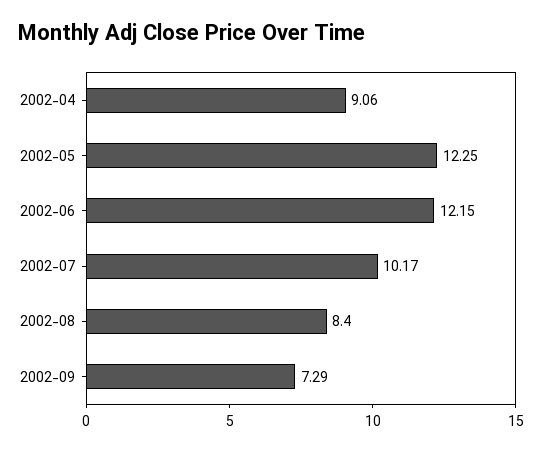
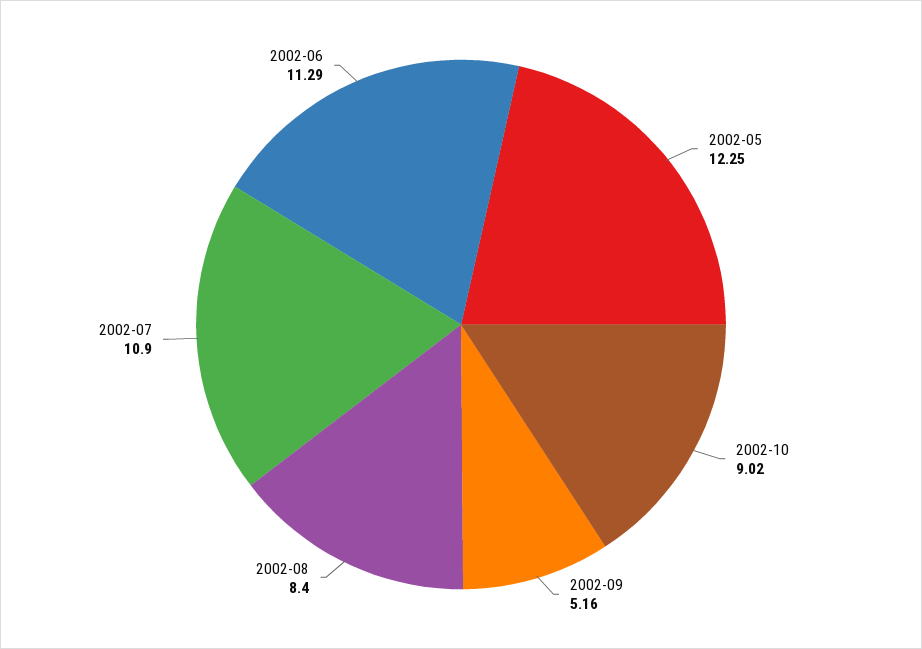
2002-04: 9.06 -> none
2002-06: 12.15 -> 11.29
2002-07: 10.17 -> 10.9
2002-09: 7.29 -> 5.16
2002-10: none -> 9.02

